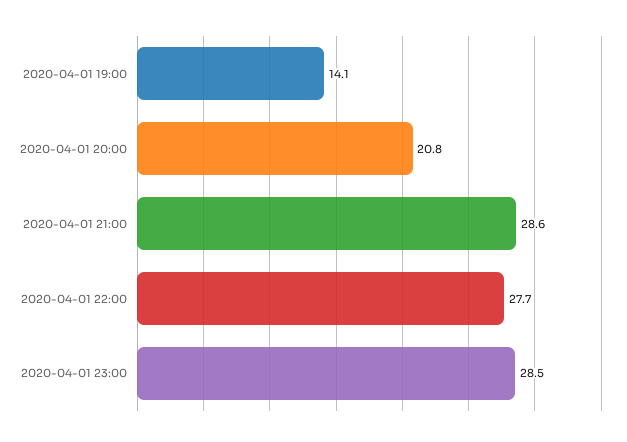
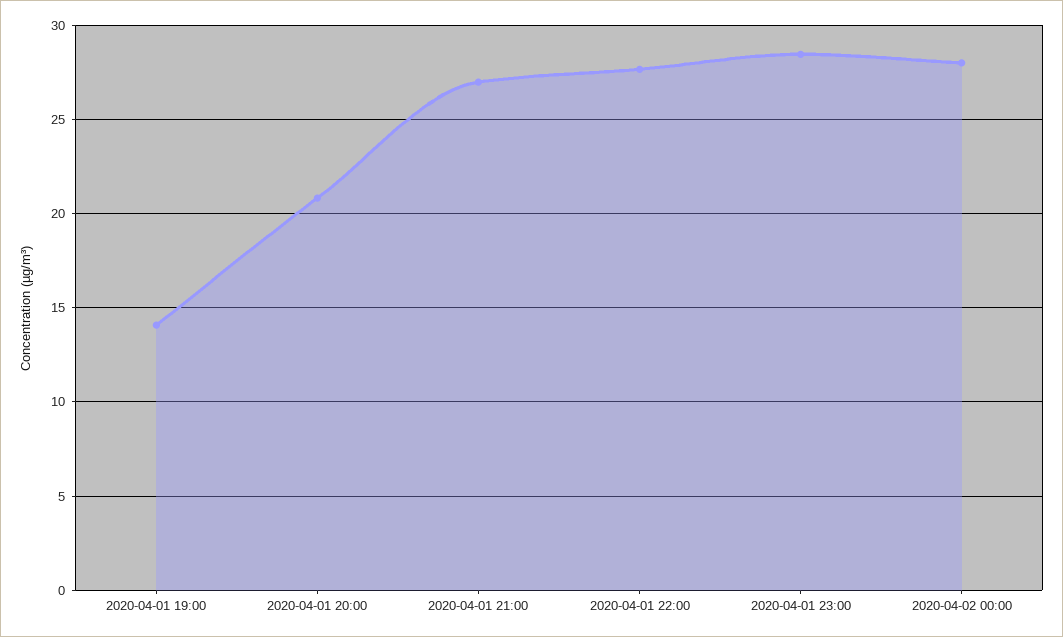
2020-04-01 21:00: 28.6 -> 27
2020-04-02 00:00: none -> 28

